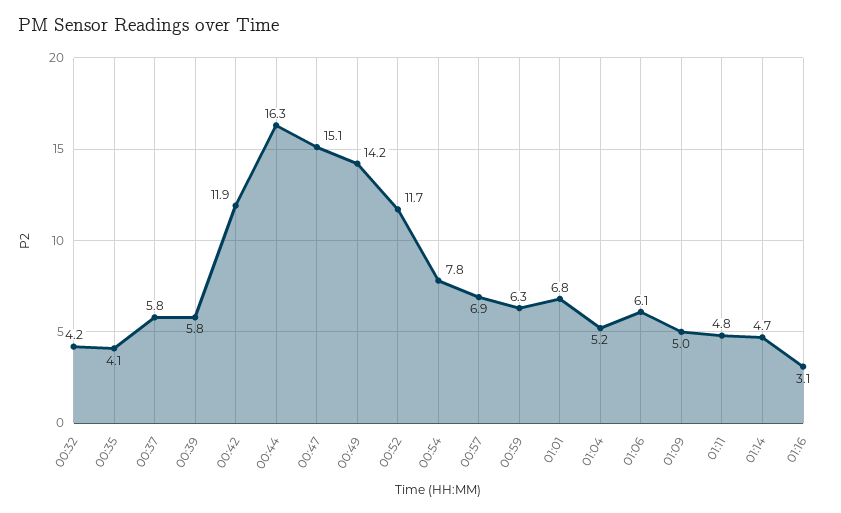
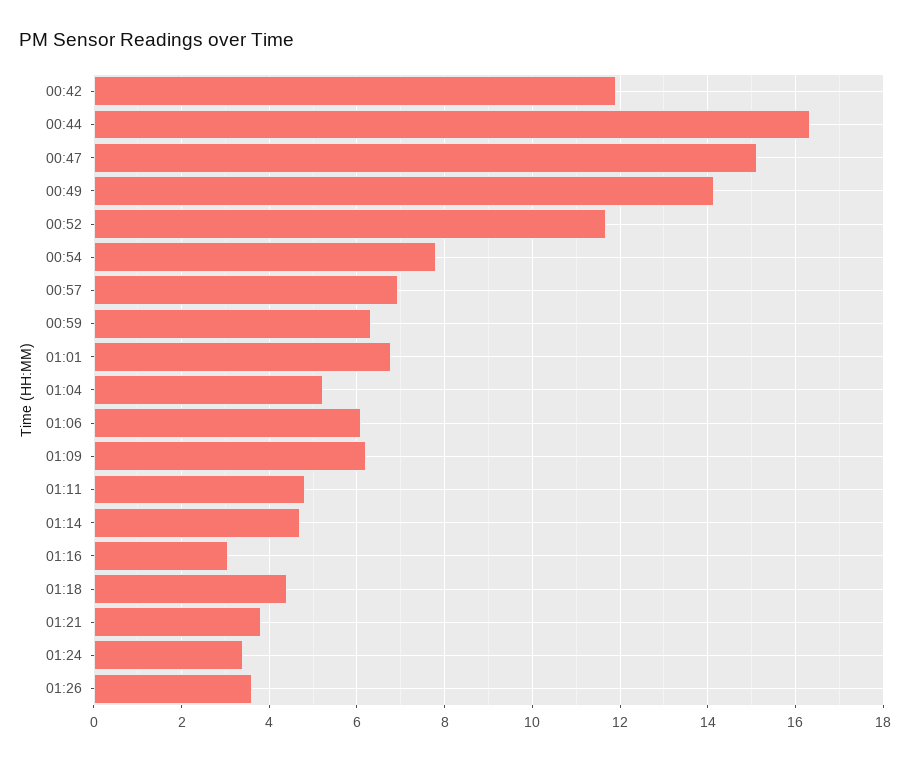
00:32: 4.2 -> none
00:35: 4.1 -> none
00:37: 5.8 -> none
00:39: 5.8 -> none
01:09: 5 -> 6.2
01:18: none -> 4.4
01:21: none -> 3.8
01:24: none -> 3.4
01:26: none -> 3.6

